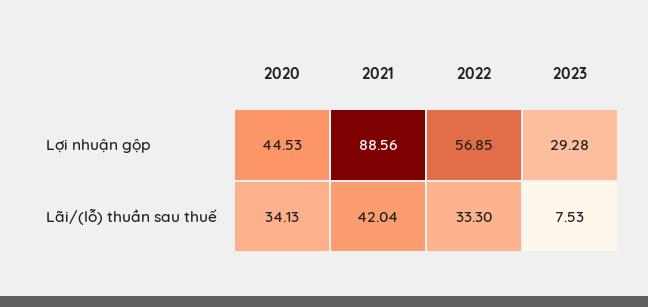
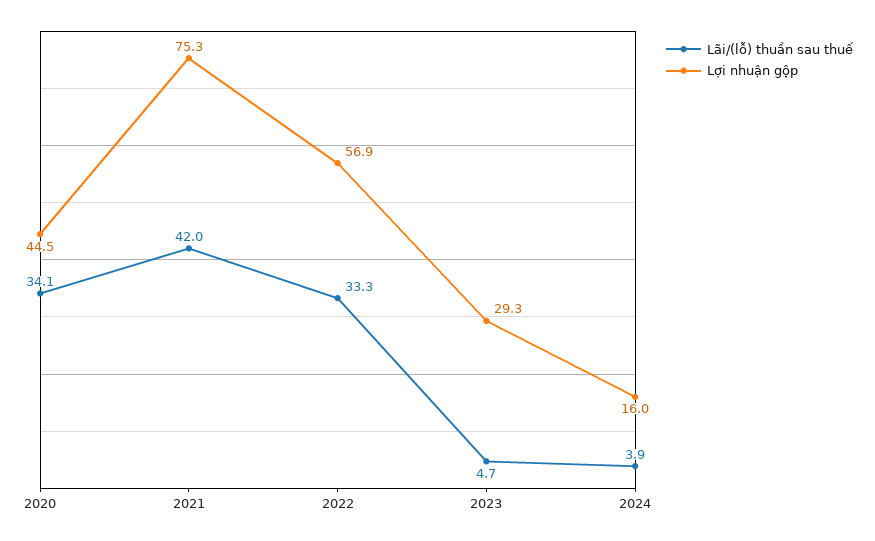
Lợi nhuận gộp, 2021: 88.56 -> 75.3
Lãi/(lỗ) thuần sau thuế, 2023: 7.53 -> 4.7
Lãi/(lỗ) thuần sau thuế, 2024: none -> 3.9
Lợi nhuận gộp, 2024: none -> 16

